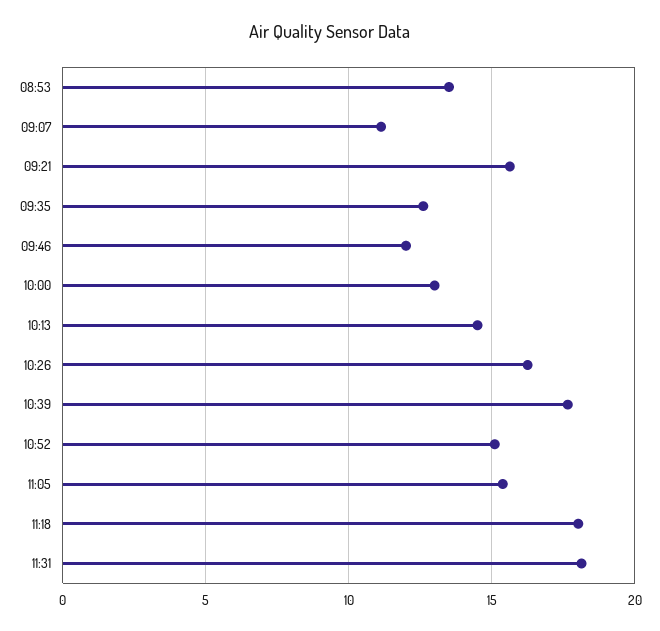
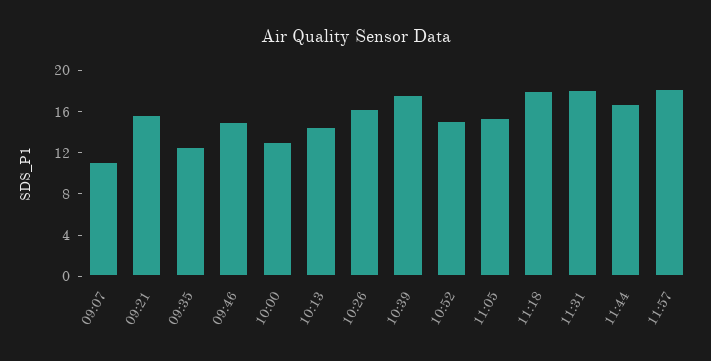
08:53: 13.5 -> none
09:46: 12 -> 15
11:44: none -> 17
11:57: none -> 18

